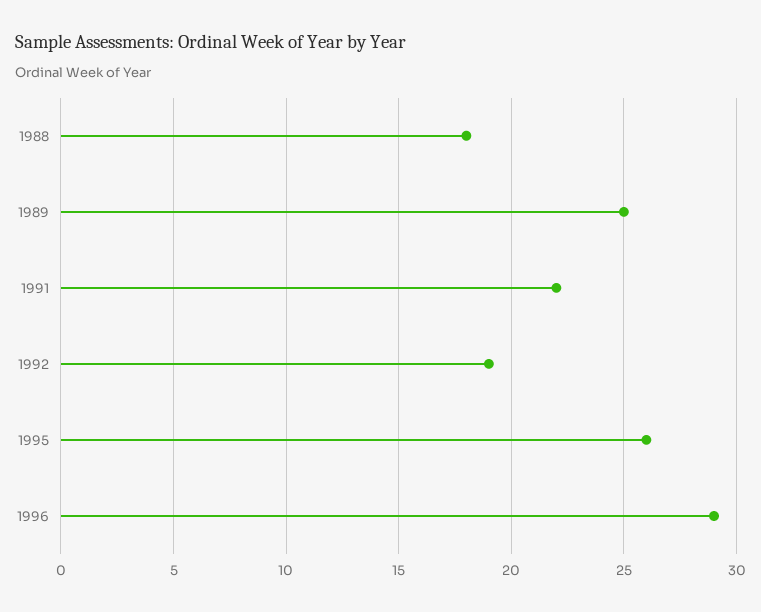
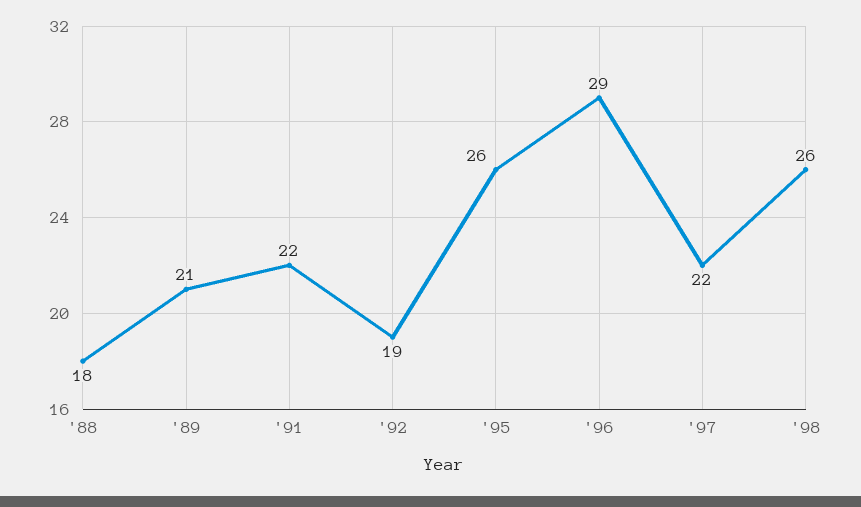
1989: 25 -> 21
'97: none -> 22
'98: none -> 26

